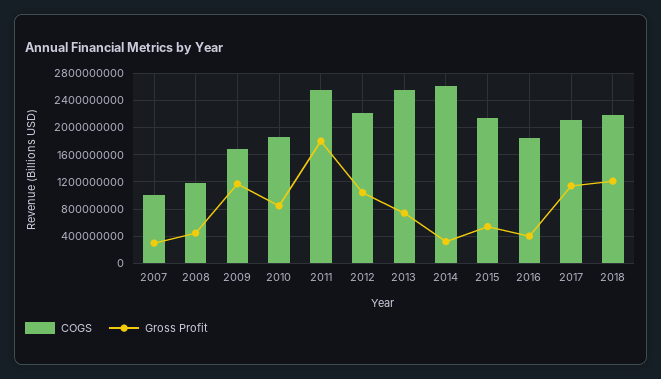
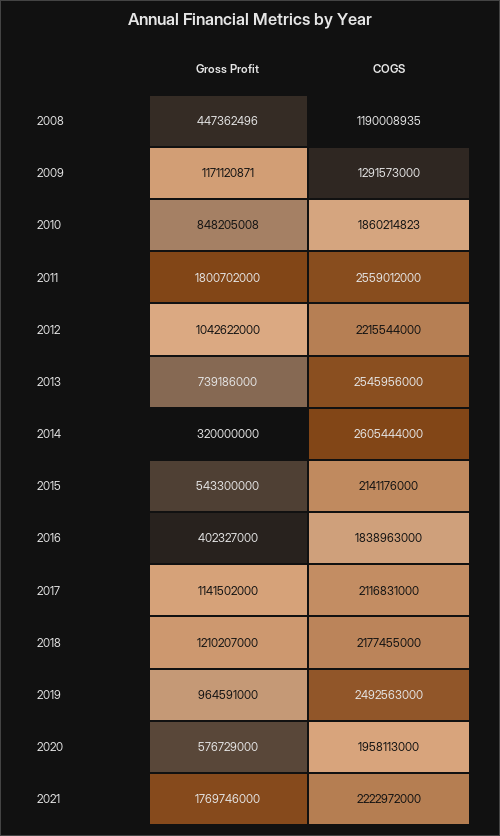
COGS, 2007: 1000000000 -> none
Gross Profit, 2007: 300000000 -> none
COGS, 2009: 1700000000 -> 1291573000
Gross Profit, 2019: none -> 964591000
COGS, 2019: none -> 2492563000
Gross Profit, 2020: none -> 576729000
COGS, 2020: none -> 1958113000
Gross Profit, 2021: none -> 1769746000
COGS, 2021: none -> 2222972000

